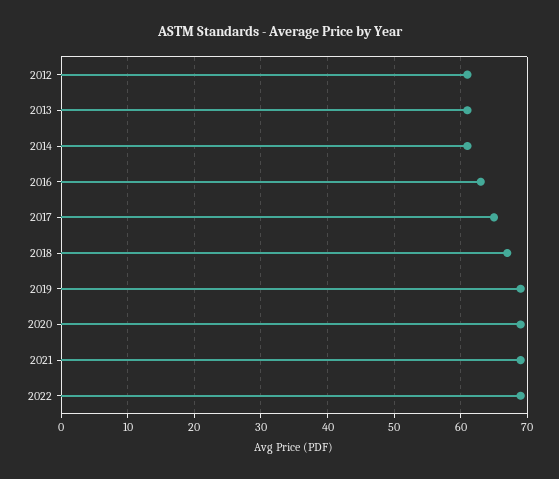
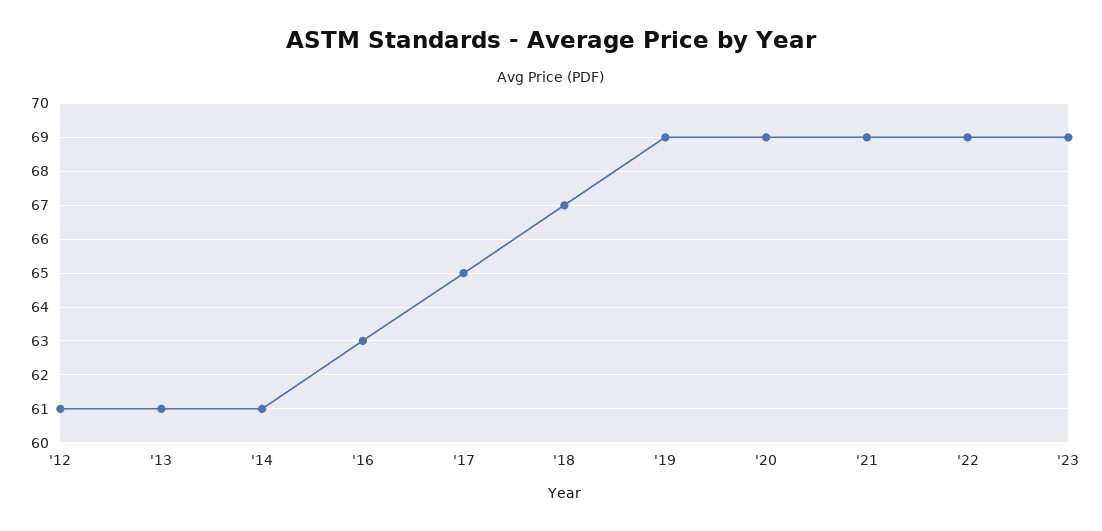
'23: none -> 69

